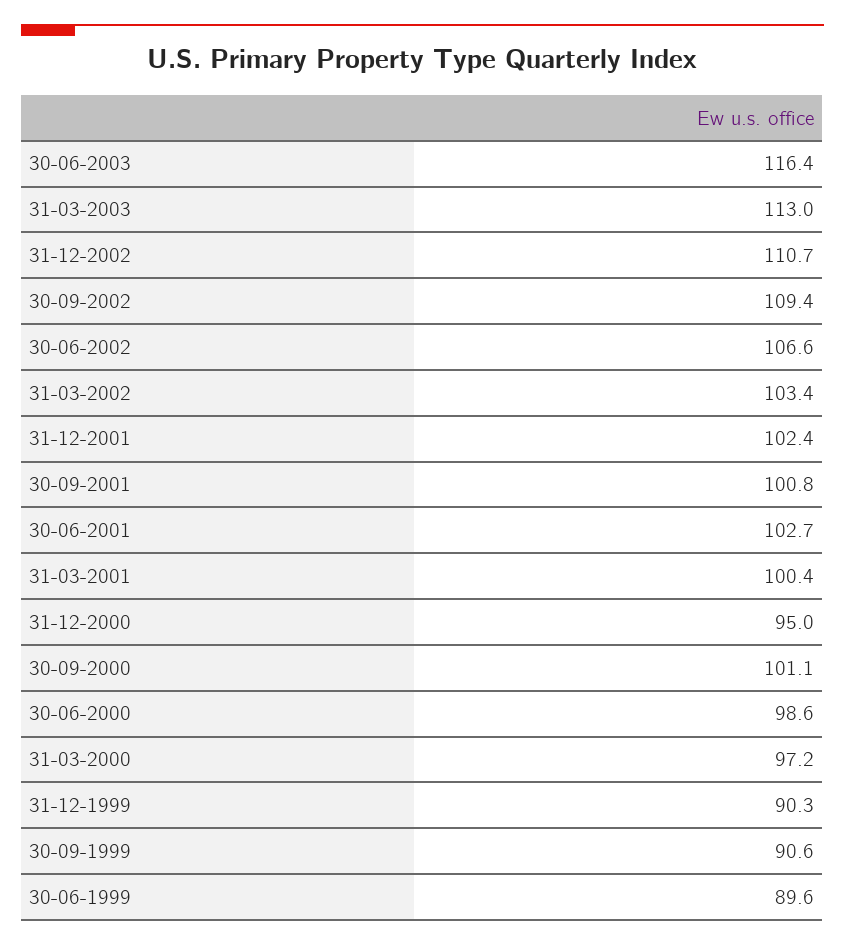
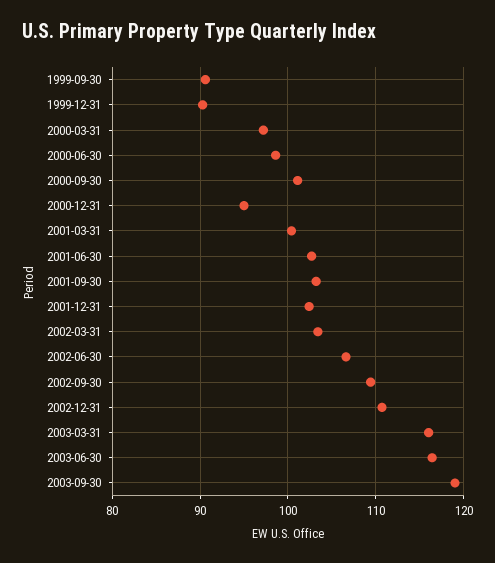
31-03-2003: 113 -> 116
30-09-2001: 100.8 -> 103
30-06-1999: 89.6 -> none
2003-09-30: none -> 119

